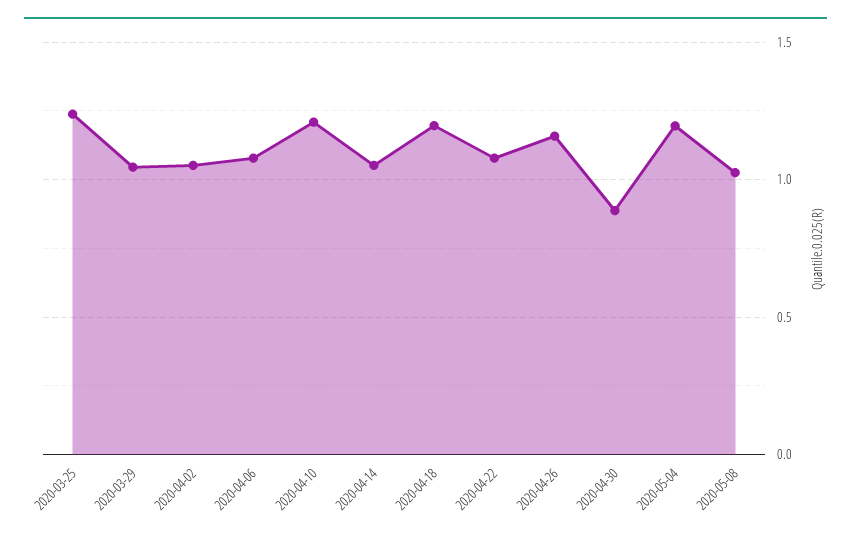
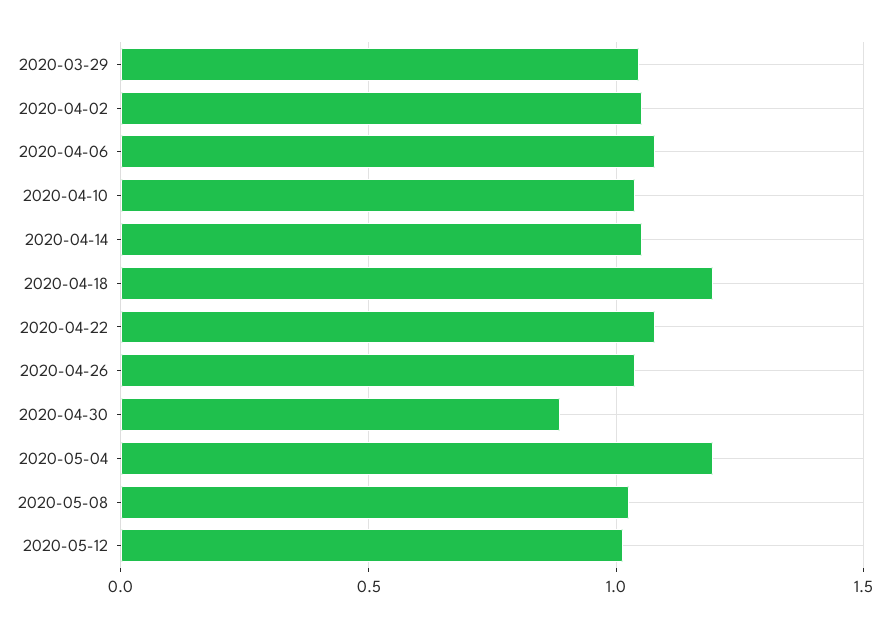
2020-03-25: 1.25 -> none
2020-04-10: 1.2 -> 1.05
2020-04-26: 1.15 -> 1.05
2020-05-12: none -> 1

